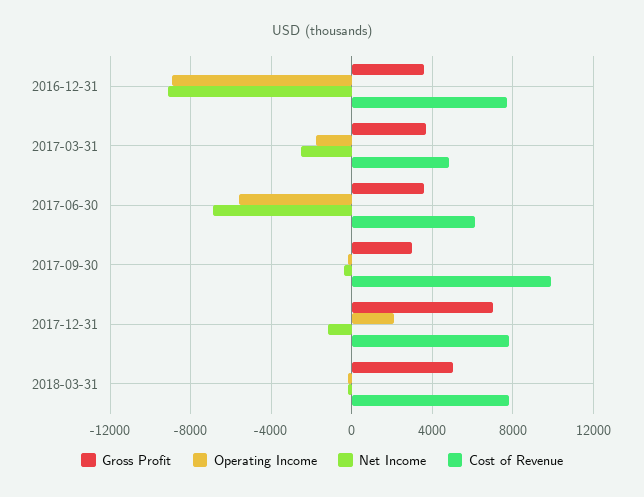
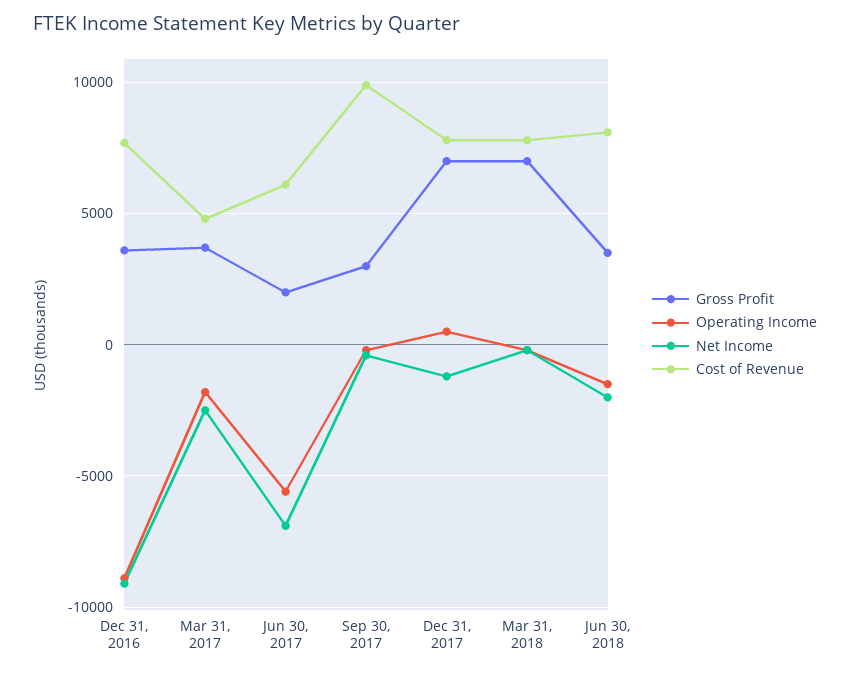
Gross Profit, 2017-06-30: 3500 -> 2000
Operating Income, 2017-12-31: 2000 -> 500
Gross Profit, 2018-03-31: 5000 -> 7000
Gross Profit, Jun 30, 2018: none -> 3500
Operating Income, Jun 30, 2018: none -> -1500
Net Income, Jun 30, 2018: none -> -2000
Cost of Revenue, Jun 30, 2018: none -> 8000

